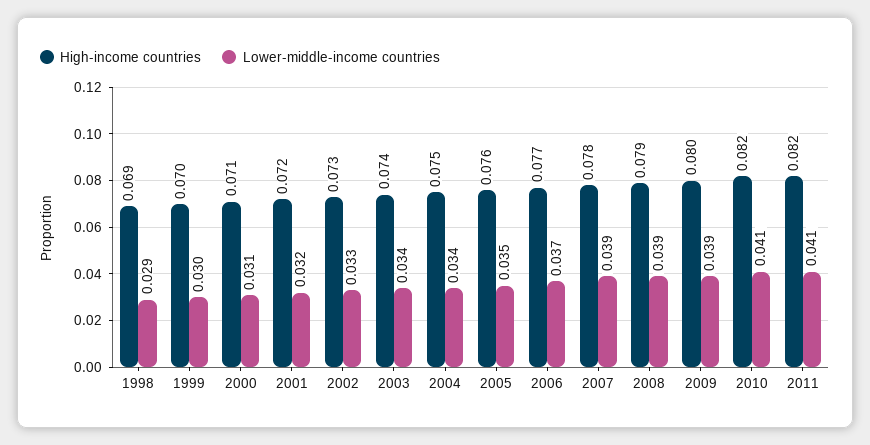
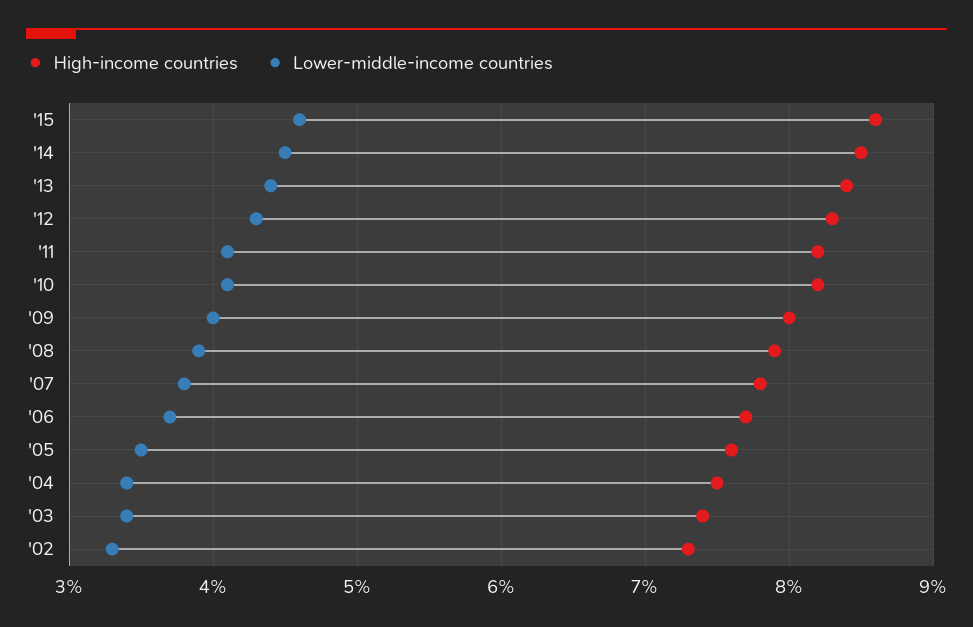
High-income countries, 1998: 0.069 -> none
Lower-middle-income countries, 1998: 0.029 -> none
High-income countries, 1999: 0.07 -> none
Lower-middle-income countries, 1999: 0.03 -> none
High-income countries, 2000: 0.071 -> none
Lower-middle-income countries, 2000: 0.031 -> none
High-income countries, 2001: 0.072 -> none
Lower-middle-income countries, 2001: 0.032 -> none
Lower-middle-income countries, 2007: 0.039 -> 0.038
Lower-middle-income countries, 2009: 0.039 -> 0.04
High-income countries, '15: none -> 0.086
Lower-middle-income countries, '15: none -> 0.046
High-income countries, '14: none -> 0.085
Lower-middle-income countries, '14: none -> 0.045
High-income countries, '13: none -> 0.084
Lower-middle-income countries, '13: none -> 0.044
High-income countries, '12: none -> 0.083
Lower-middle-income countries, '12: none -> 0.043

